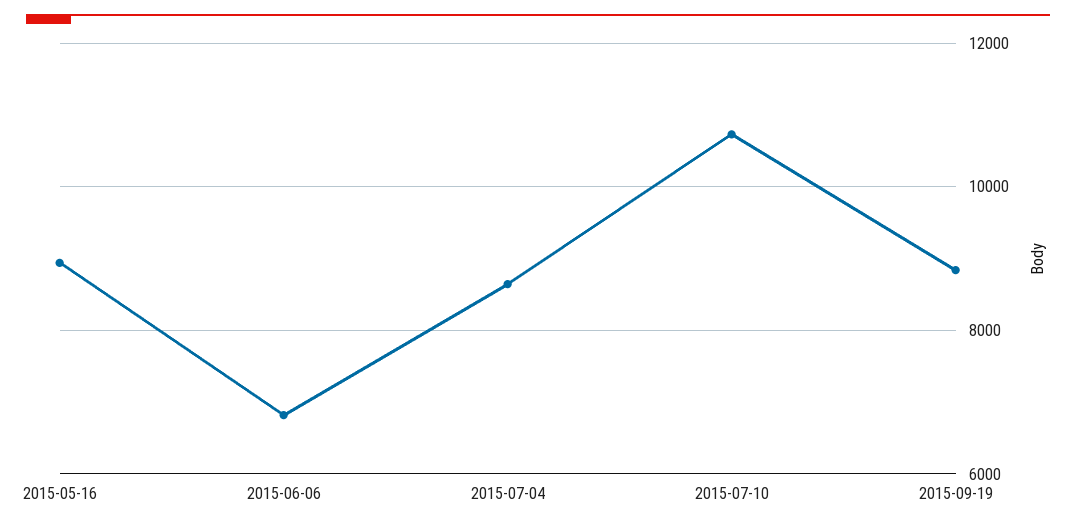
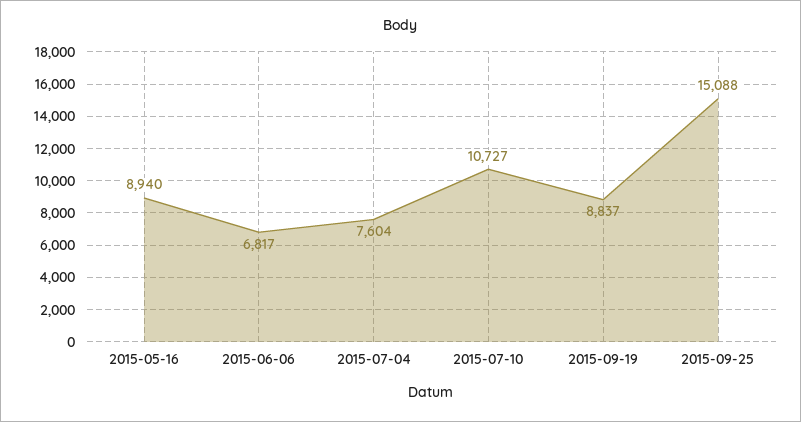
2015-07-04: 8600 -> 7604
2015-09-25: none -> 15088

